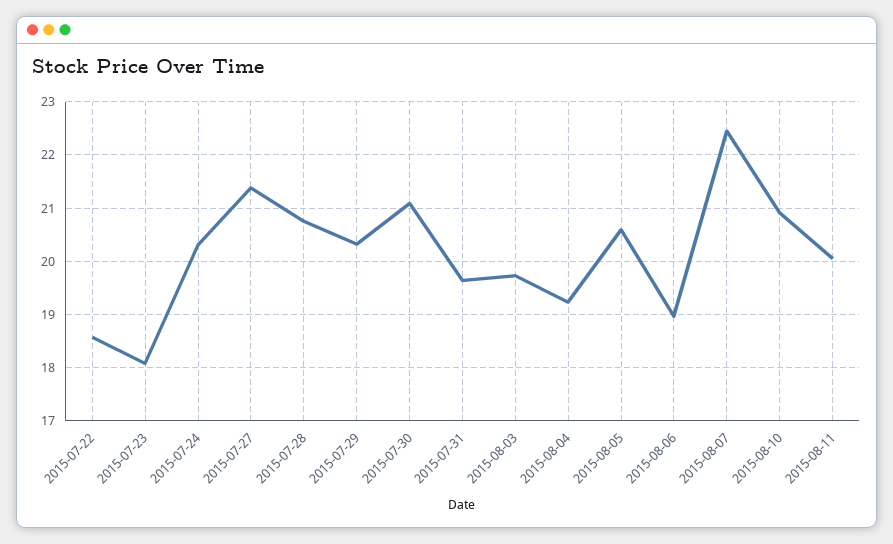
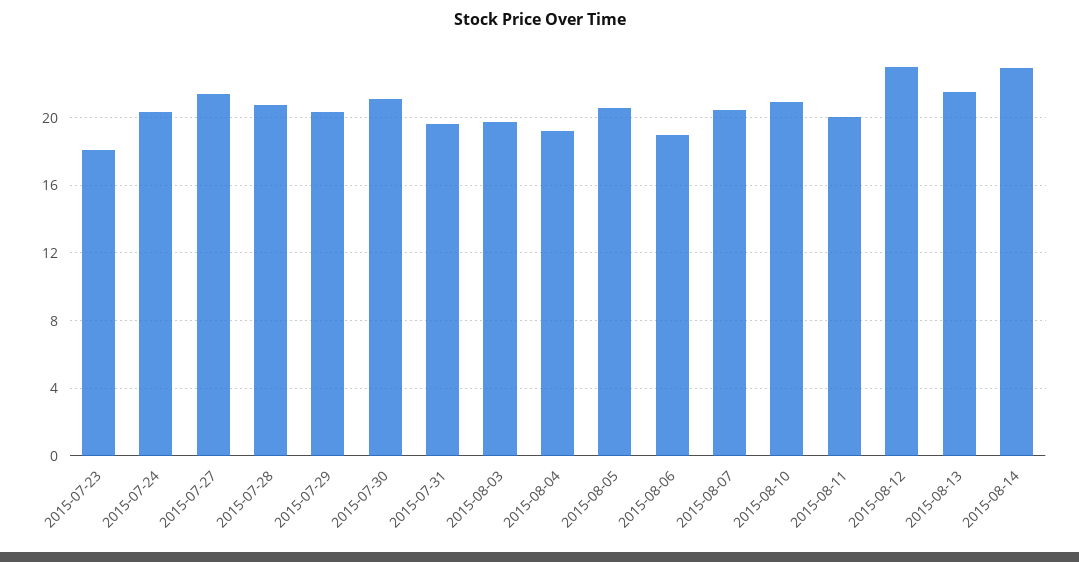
2015-07-22: 18.6 -> none
2015-08-07: 22.4 -> 20.5
2015-08-12: none -> 23
2015-08-13: none -> 21.5
2015-08-14: none -> 23

